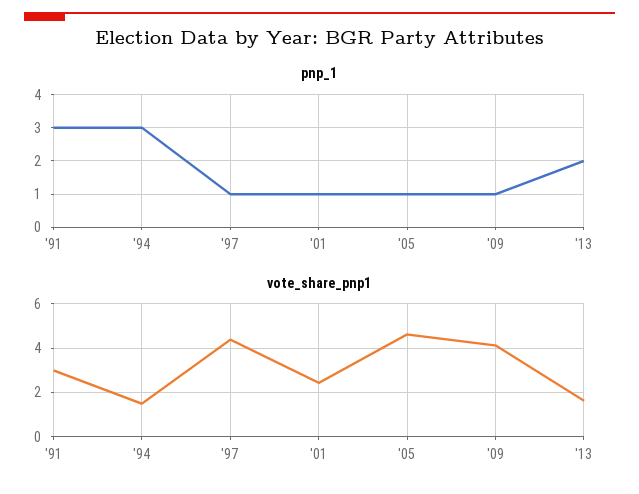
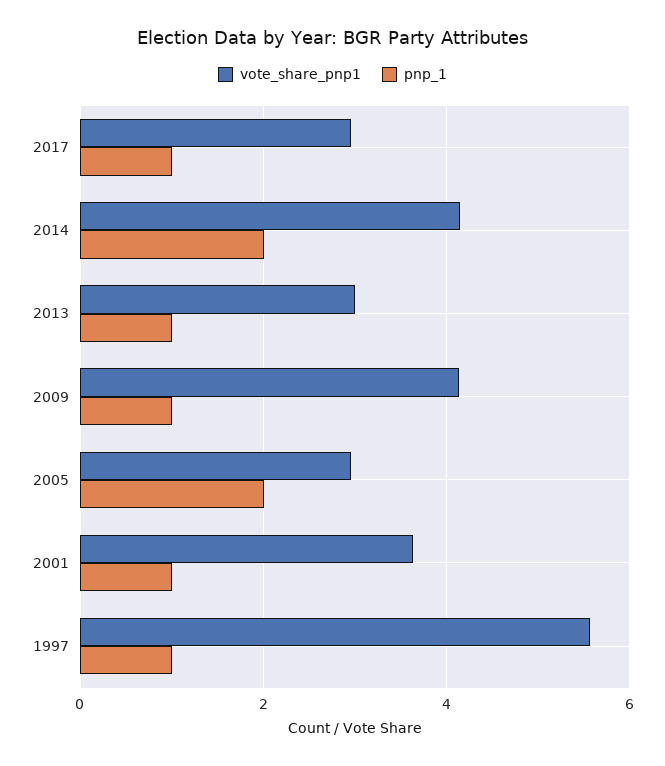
pnp_1, '91: 3 -> none
pnp_1, '94: 3 -> none
pnp_1, '05: 1 -> 2
pnp_1, '13: 2 -> 1
vote_share_pnp1, '91: 3 -> none
vote_share_pnp1, '94: 1.5 -> none
vote_share_pnp1, '97: 4.5 -> 5.6
vote_share_pnp1, '01: 2.5 -> 3.6
vote_share_pnp1, '05: 4.5 -> 3
vote_share_pnp1, '13: 1.5 -> 3
vote_share_pnp1, 2017: none -> 3
pnp_1, 2017: none -> 1
vote_share_pnp1, 2014: none -> 4.2
pnp_1, 2014: none -> 2

